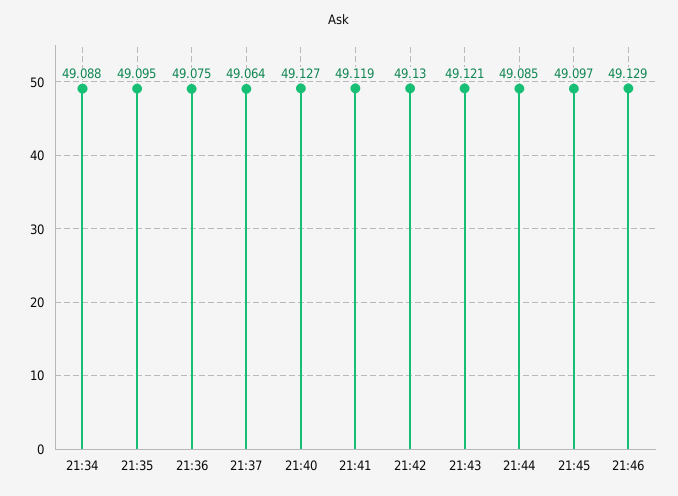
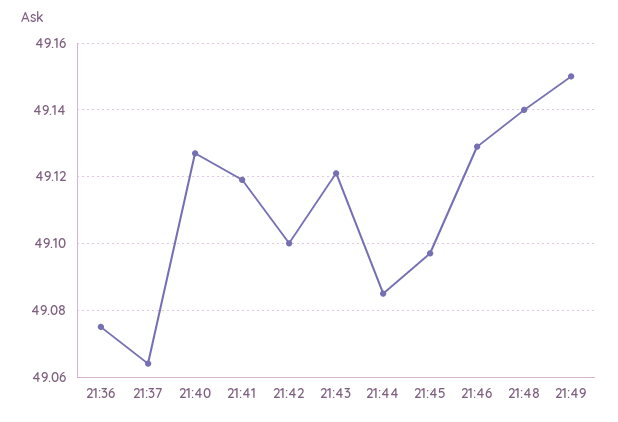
21:34: 49.088 -> none
21:35: 49.095 -> none
21:42: 49.13 -> 49.1
21:48: none -> 49.14
21:49: none -> 49.15

